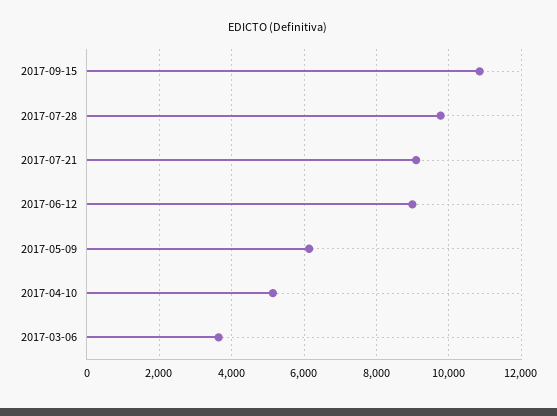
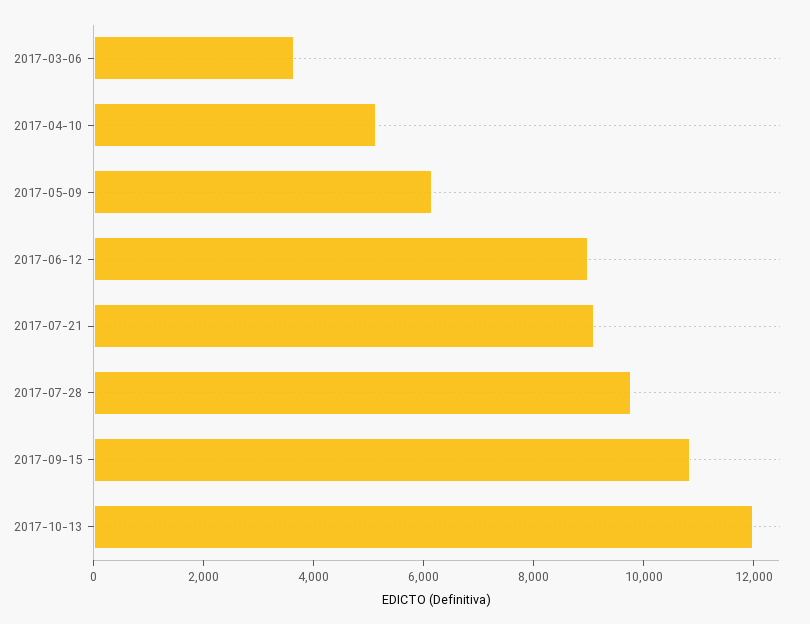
2017-10-13: none -> 12000

